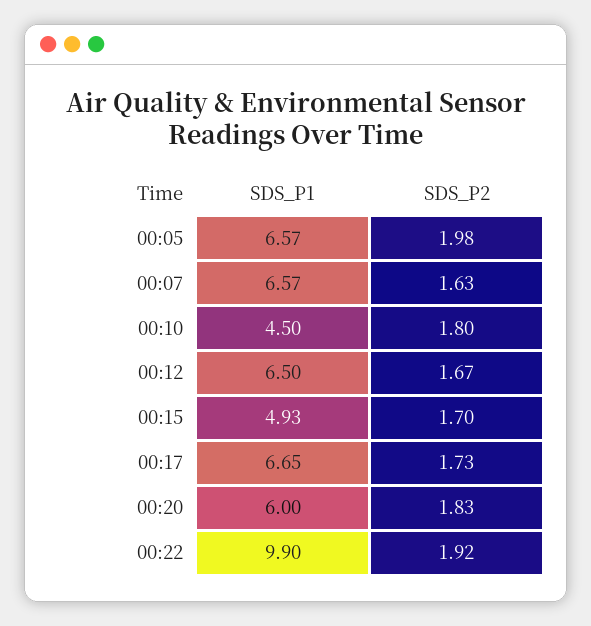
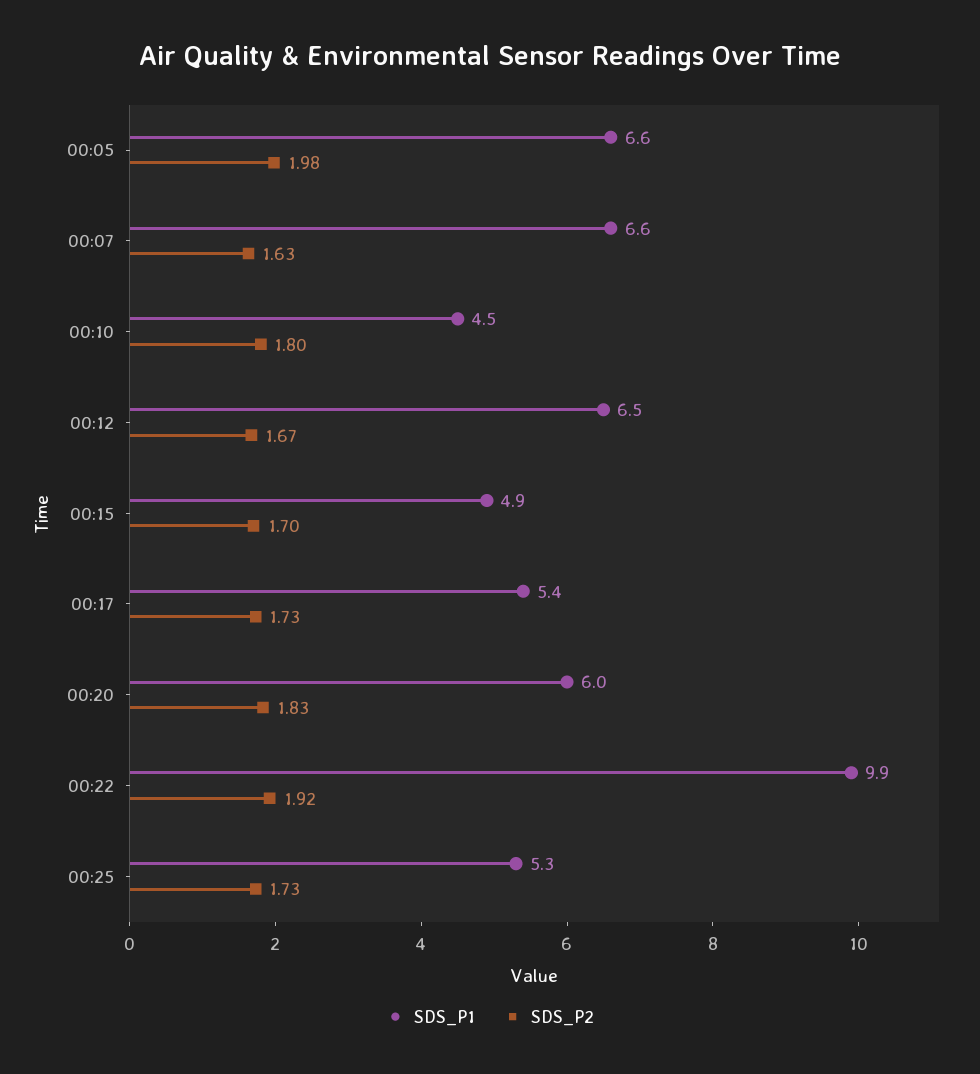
SDS_P1, 00:17: 6.65 -> 5.4
SDS_P1, 00:25: none -> 5.3
SDS_P2, 00:25: none -> 1.73

